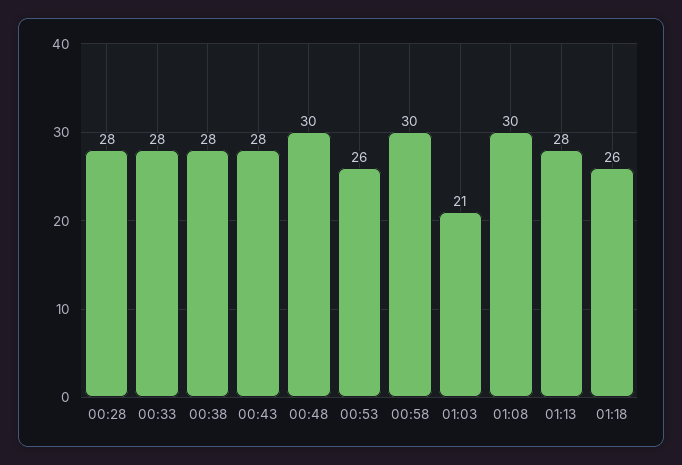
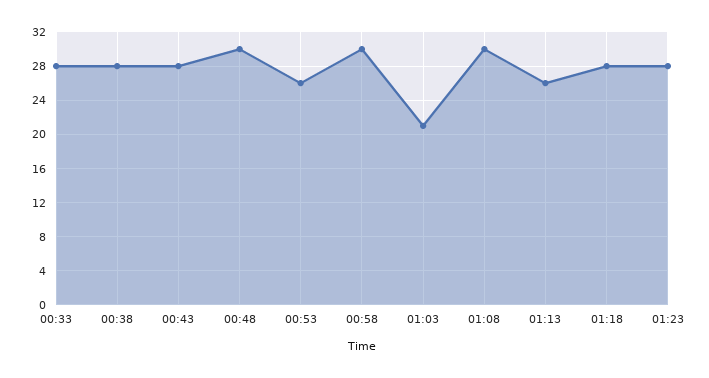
00:28: 28 -> none
01:13: 28 -> 26
01:18: 26 -> 28
01:23: none -> 28

